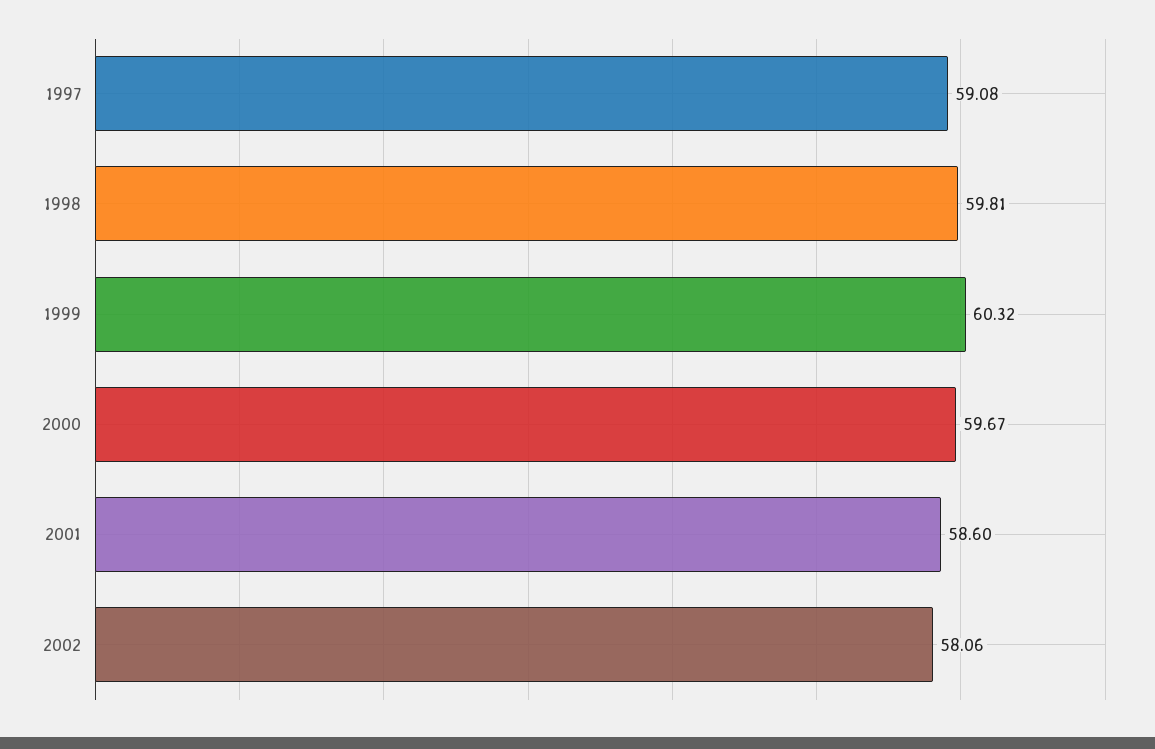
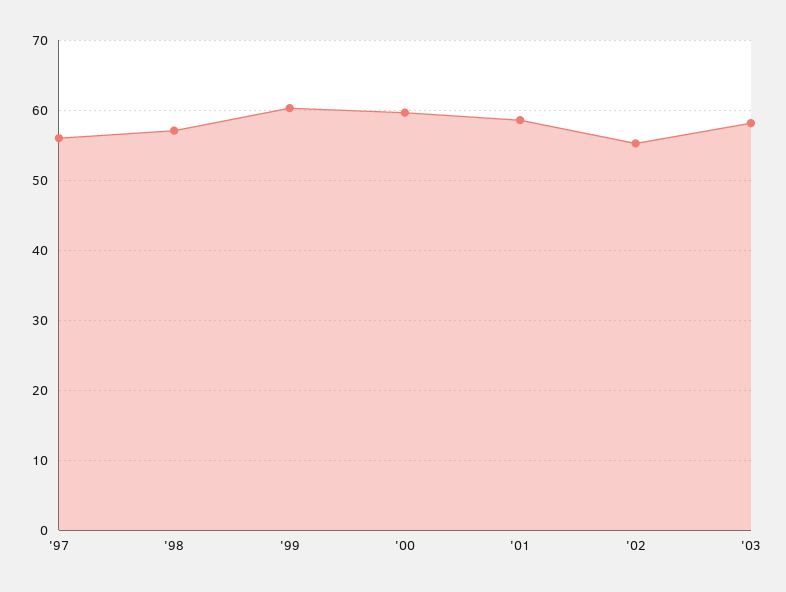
1997: 59.08 -> 56
1998: 59.81 -> 57
2002: 58.06 -> 55
'03: none -> 58

